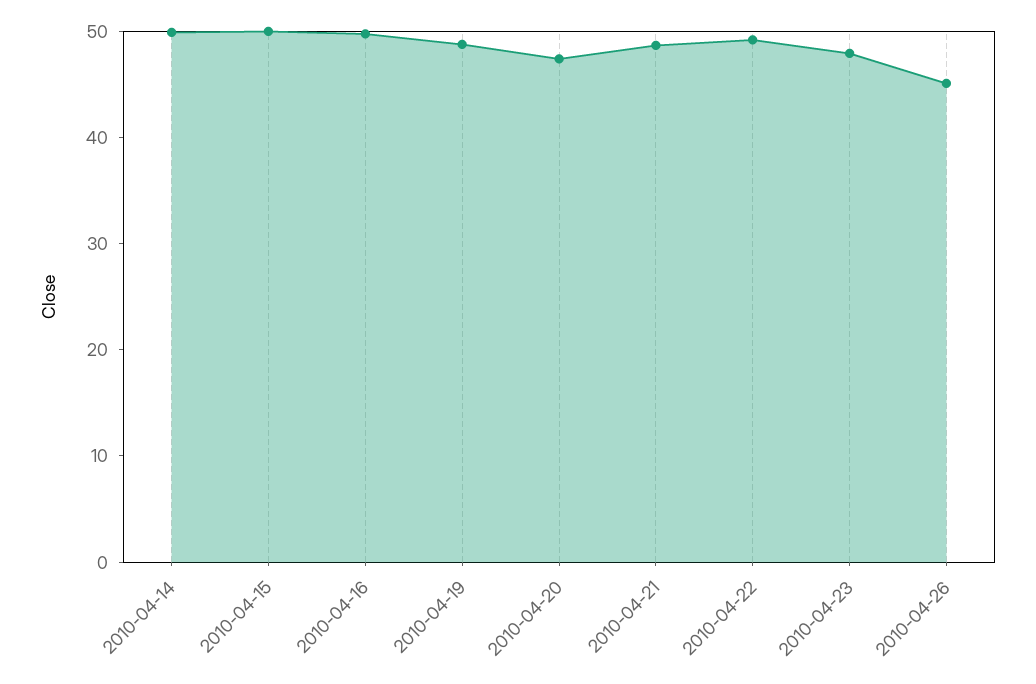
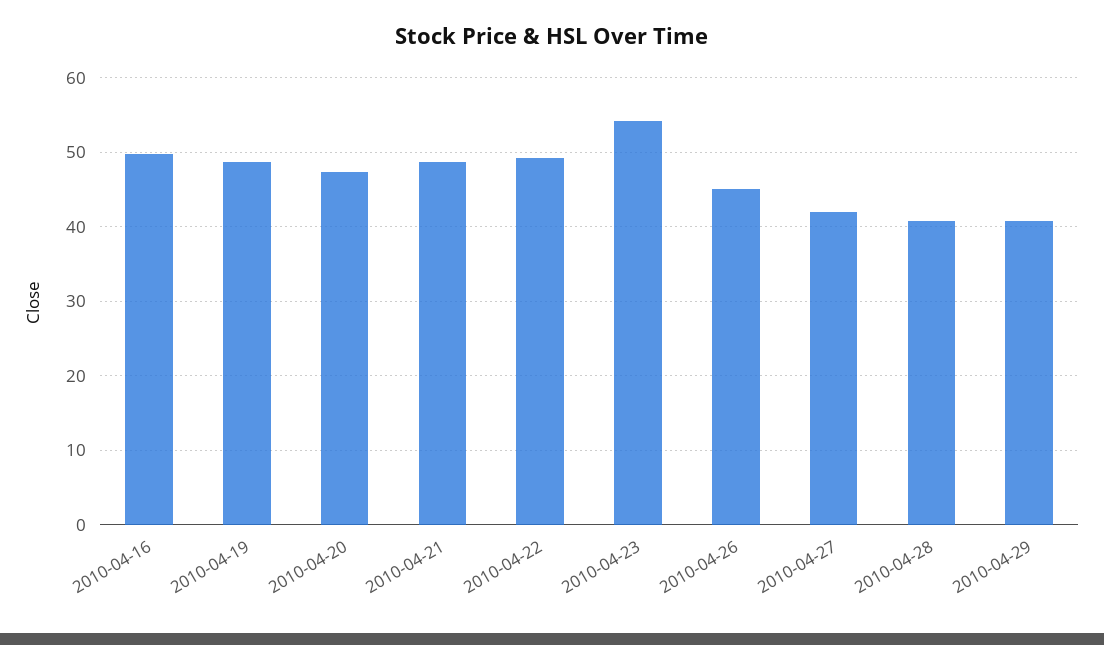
2010-04-14: 50 -> none
2010-04-15: 50 -> none
2010-04-23: 48 -> 54
2010-04-27: none -> 42
2010-04-28: none -> 41
2010-04-29: none -> 41

